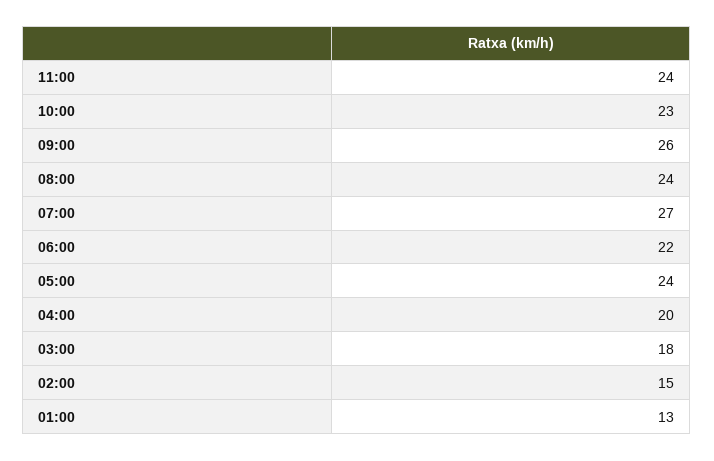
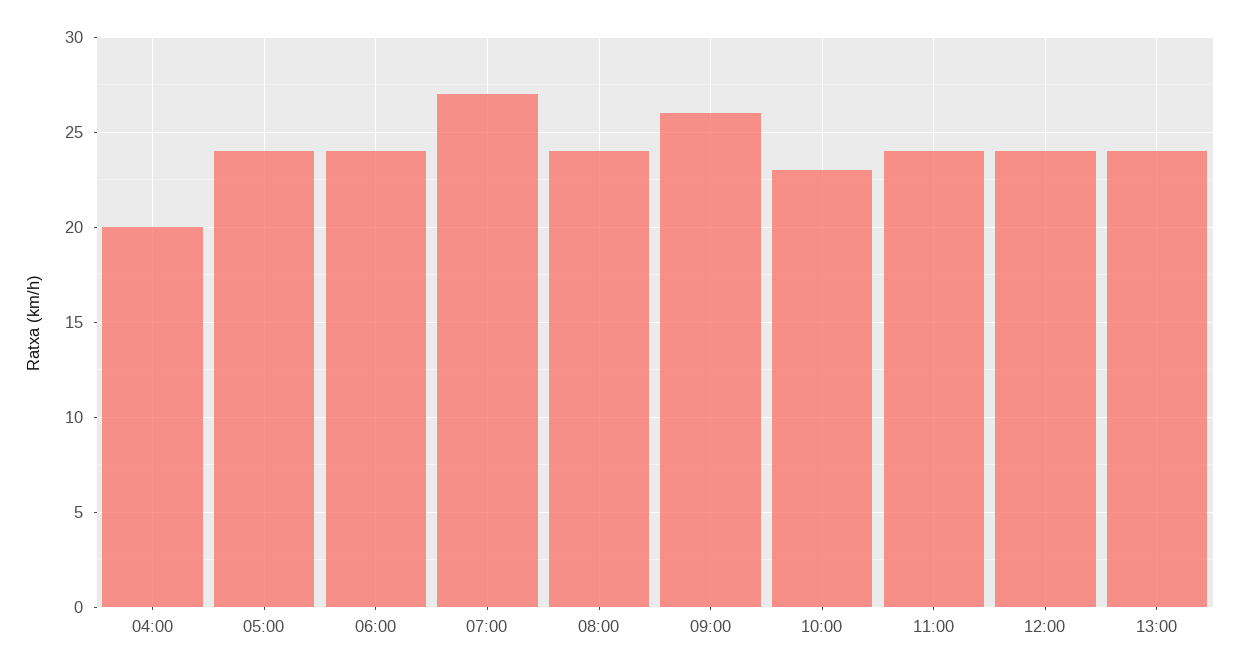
06:00: 22 -> 24
03:00: 18 -> none
02:00: 15 -> none
01:00: 13 -> none
12:00: none -> 24
13:00: none -> 24

